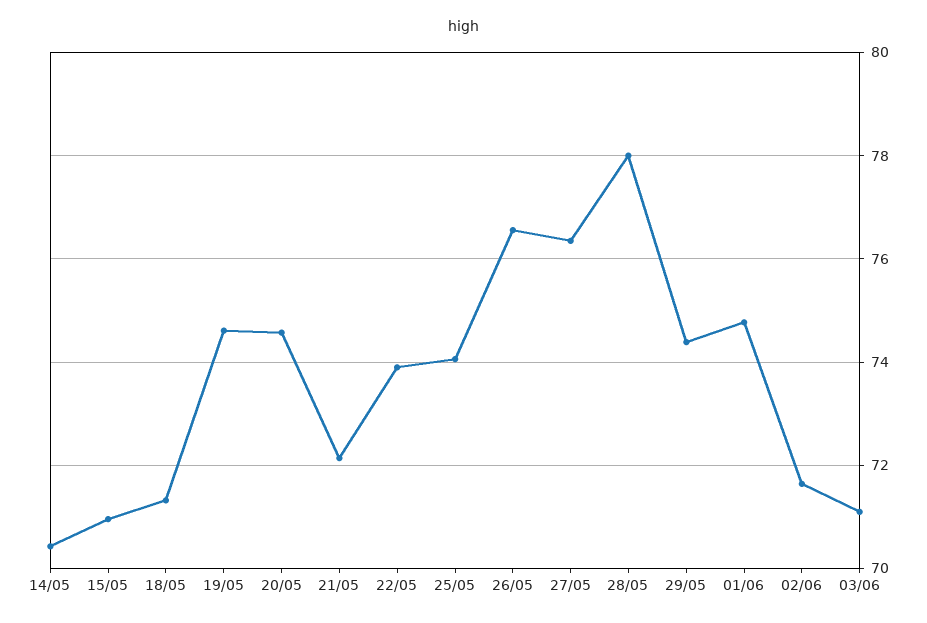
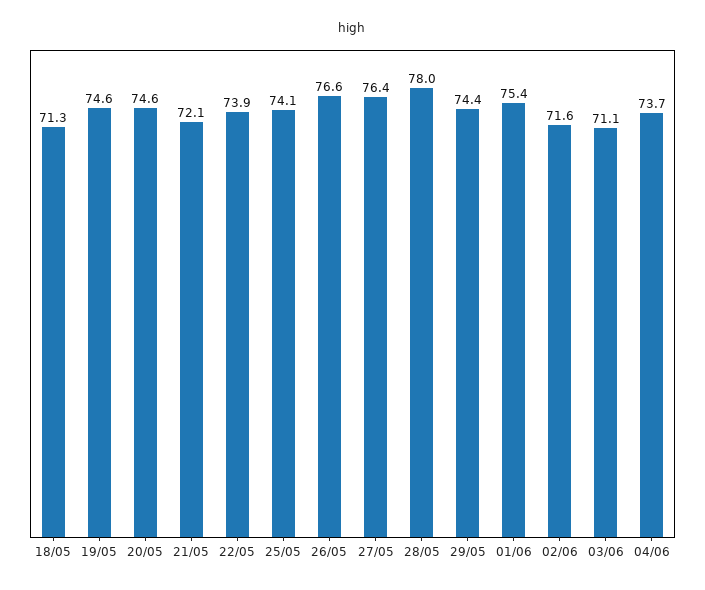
14/05: 70.4 -> none
15/05: 71 -> none
01/06: 74.8 -> 75.4
04/06: none -> 73.7

